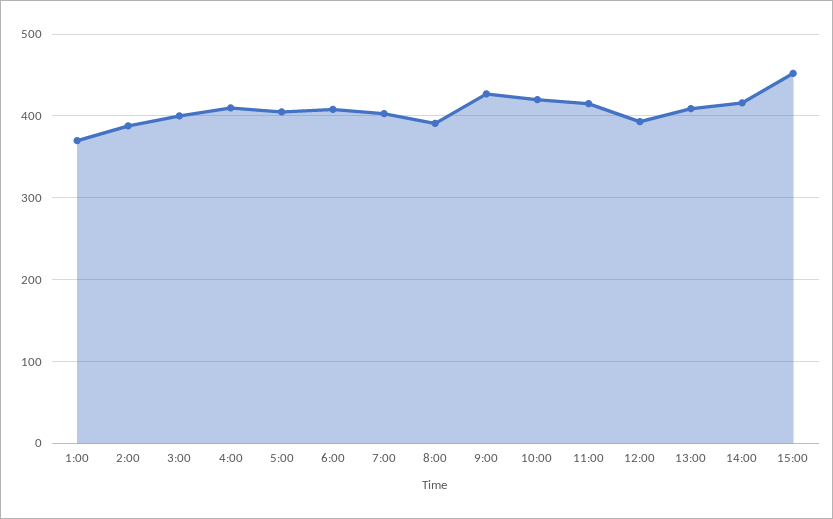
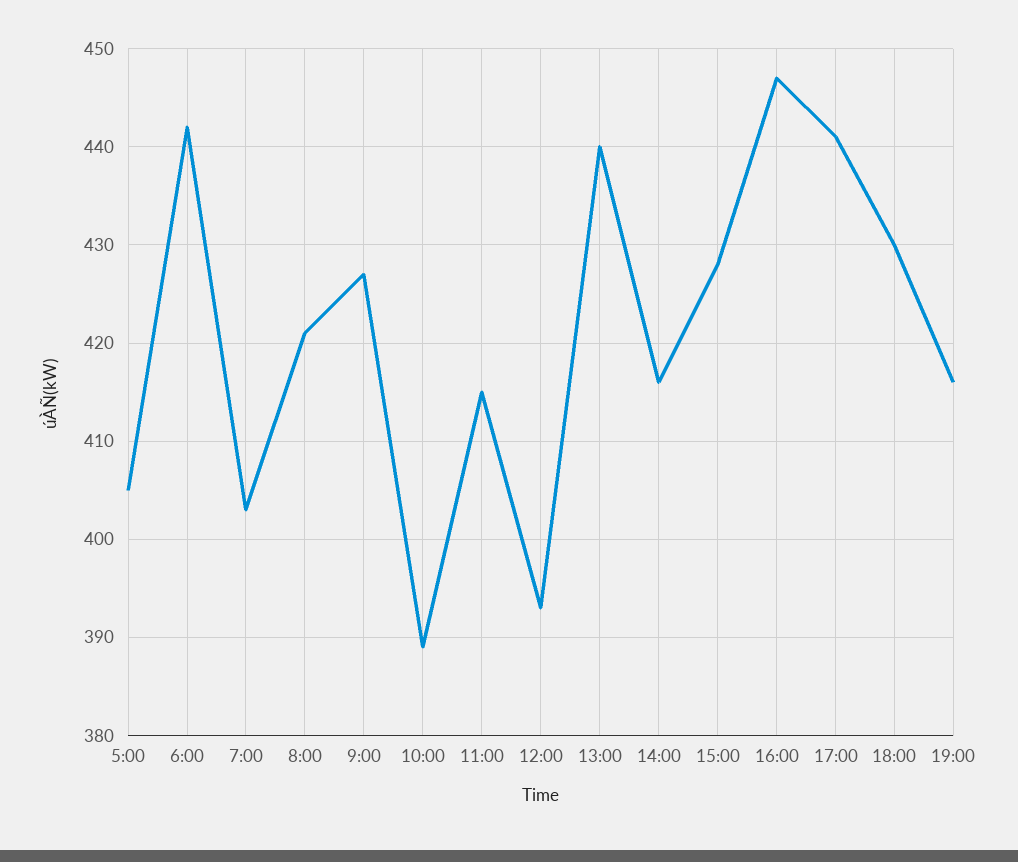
1:00: 370 -> none
2:00: 390 -> none
3:00: 400 -> none
4:00: 410 -> none
6:00: 410 -> 442
8:00: 390 -> 421
10:00: 420 -> 389
13:00: 410 -> 440
15:00: 450 -> 428
16:00: none -> 447
17:00: none -> 441
18:00: none -> 430
19:00: none -> 416

